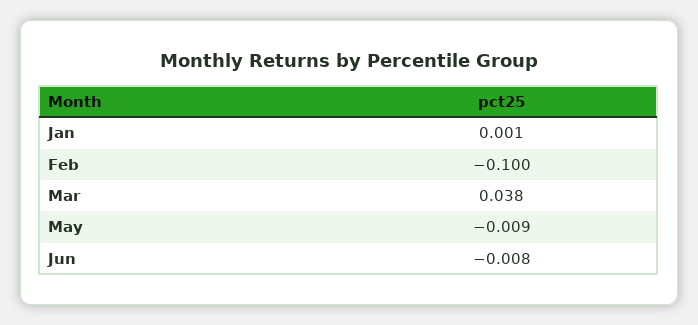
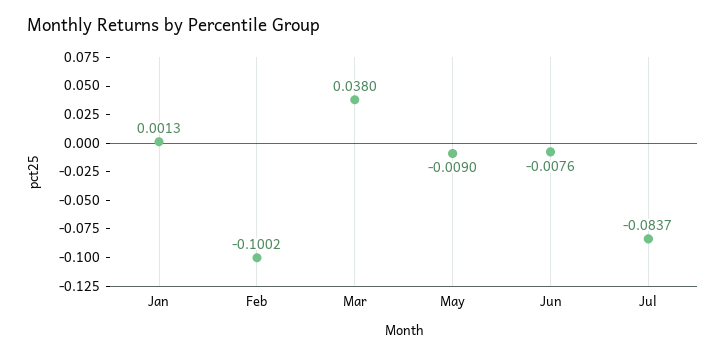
Jul: none -> -0.0837

